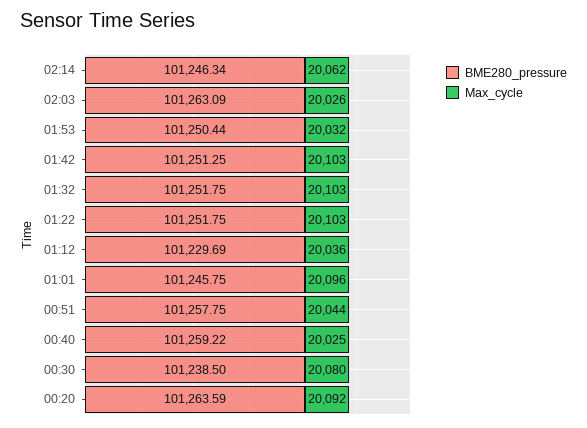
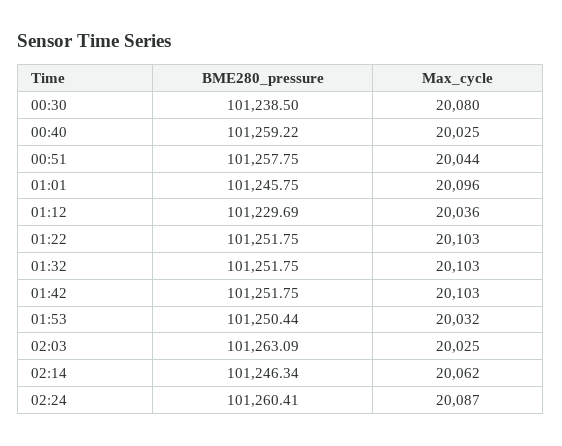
Max_cycle, 02:03: 20026 -> 20025
BME280_pressure, 01:42: 101251.25 -> 101251.75
BME280_pressure, 00:20: 101263.59 -> none
Max_cycle, 00:20: 20092 -> none
BME280_pressure, 02:24: none -> 101260.41
Max_cycle, 02:24: none -> 20087

